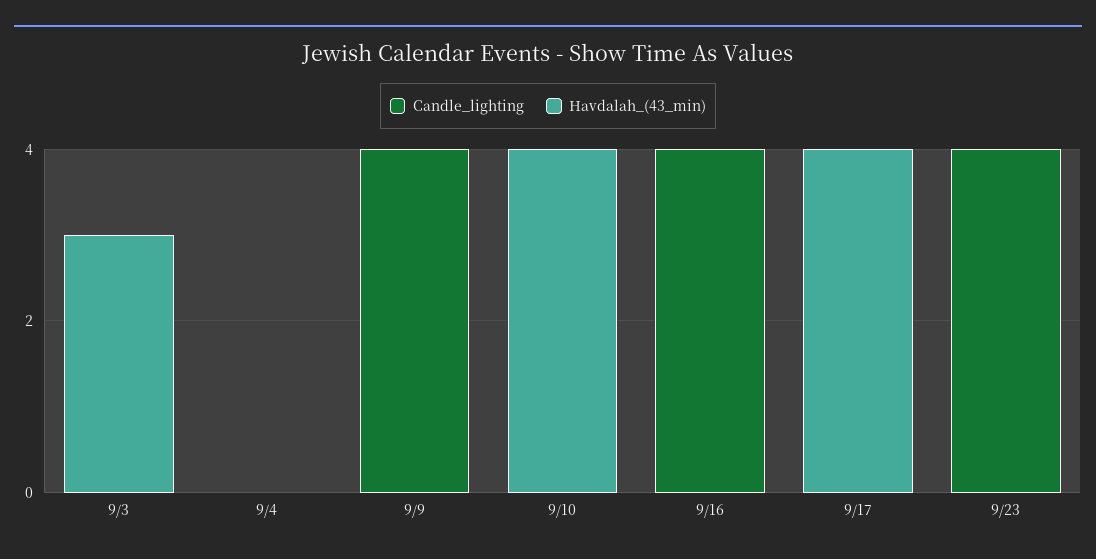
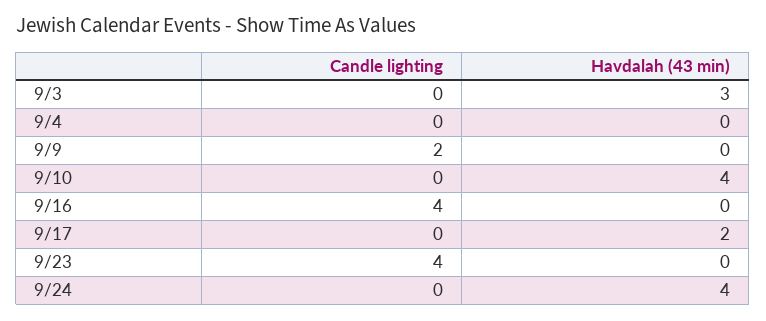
Candle_lighting, 9/9: 4 -> 2
Havdalah_(43_min), 9/17: 4 -> 2
Candle_lighting, 9/24: none -> 0
Havdalah_(43_min), 9/24: none -> 4

